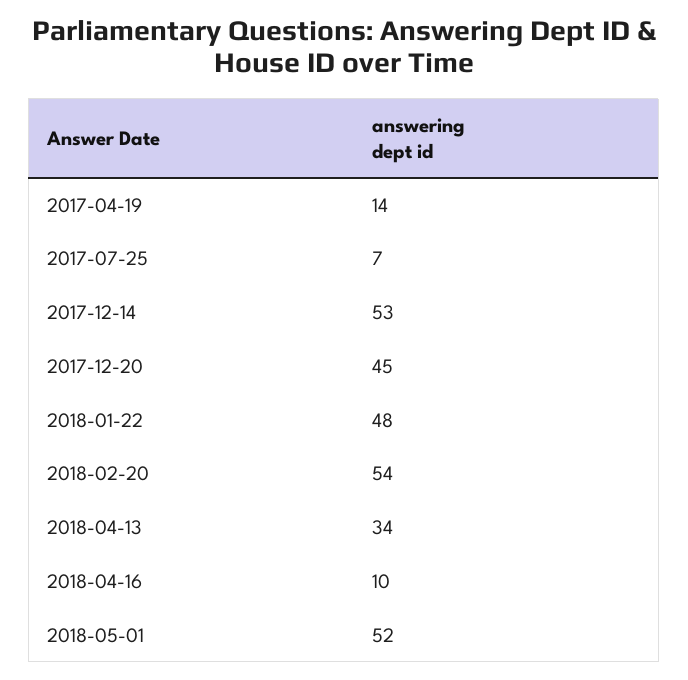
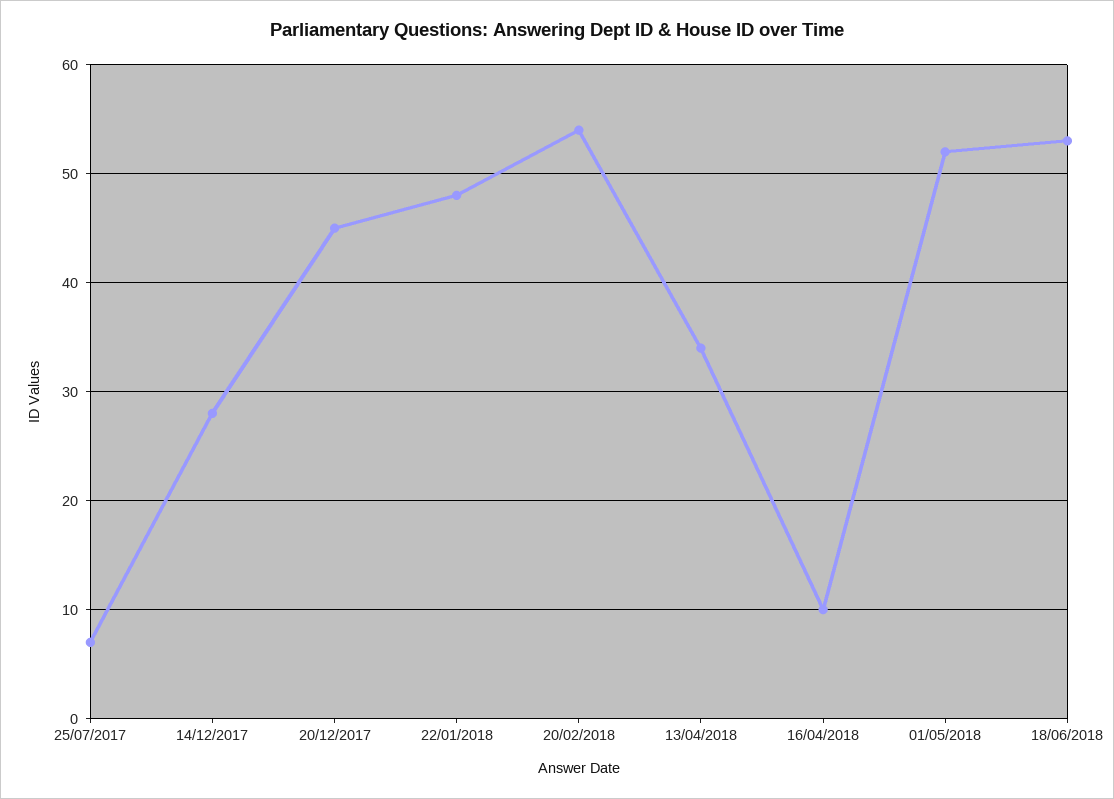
2017-04-19: 14 -> none
2017-12-14: 53 -> 28
18/06/2018: none -> 53

